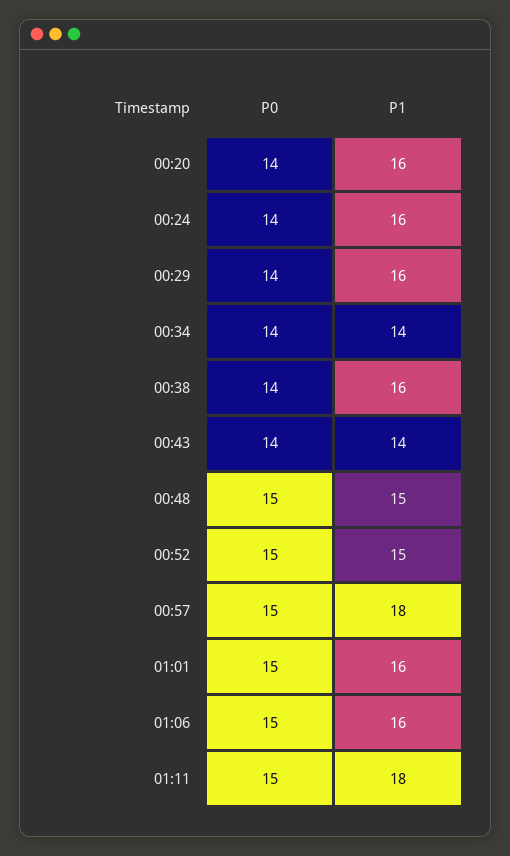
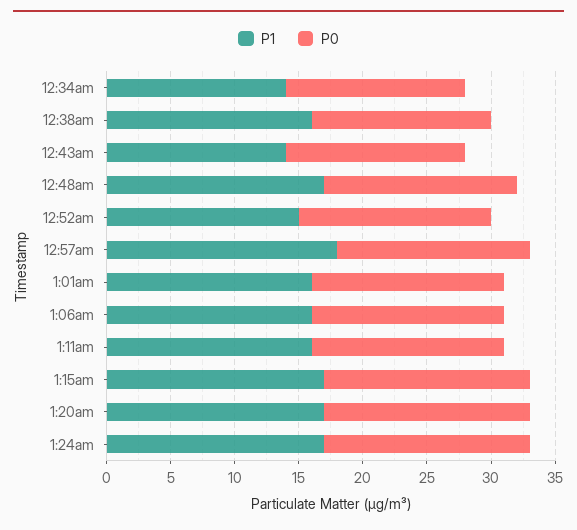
P0, 00:20: 14 -> none
P1, 00:20: 16 -> none
P0, 00:24: 14 -> none
P1, 00:24: 16 -> none
P0, 00:29: 14 -> none
P1, 00:29: 16 -> none
P1, 00:48: 15 -> 17
P1, 01:11: 18 -> 16
P1, 1:15am: none -> 17
P0, 1:15am: none -> 16
P1, 1:20am: none -> 17
P0, 1:20am: none -> 16
P1, 1:24am: none -> 17
P0, 1:24am: none -> 16

